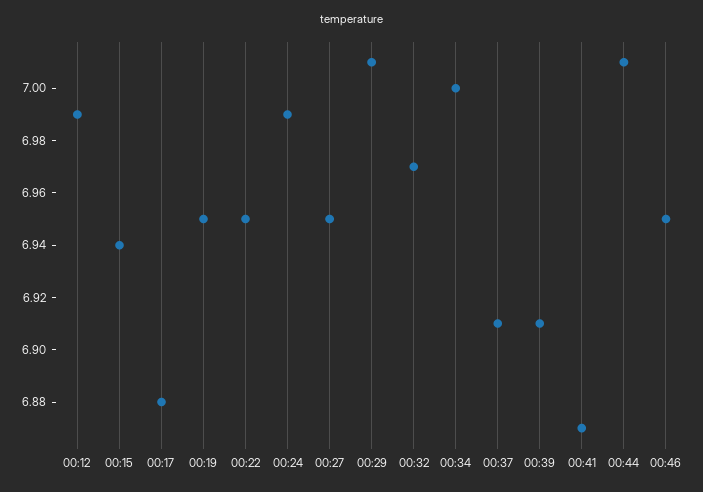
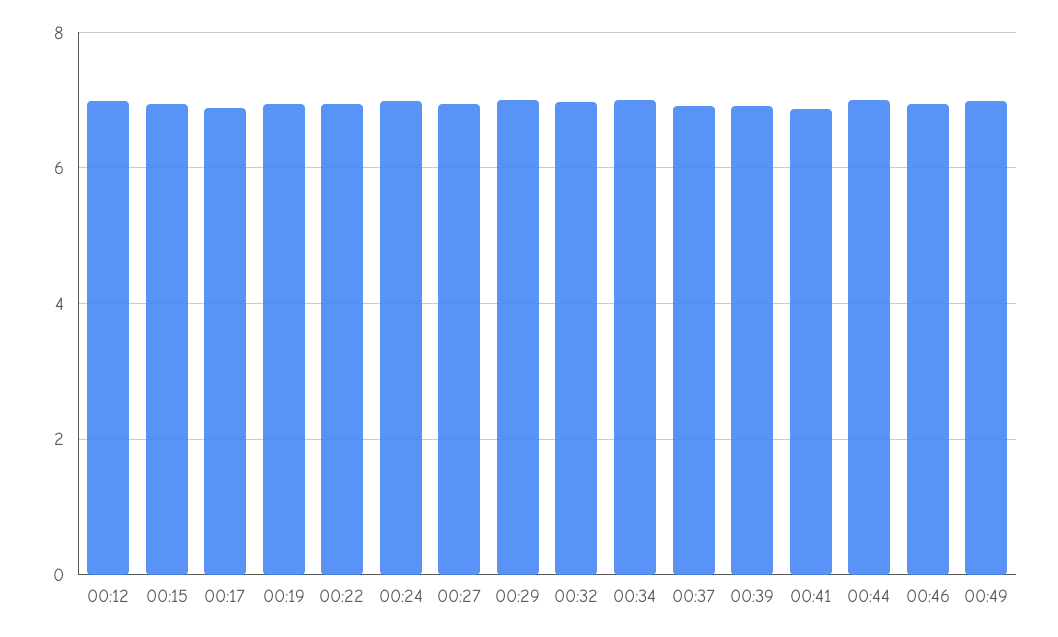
00:49: none -> 7

